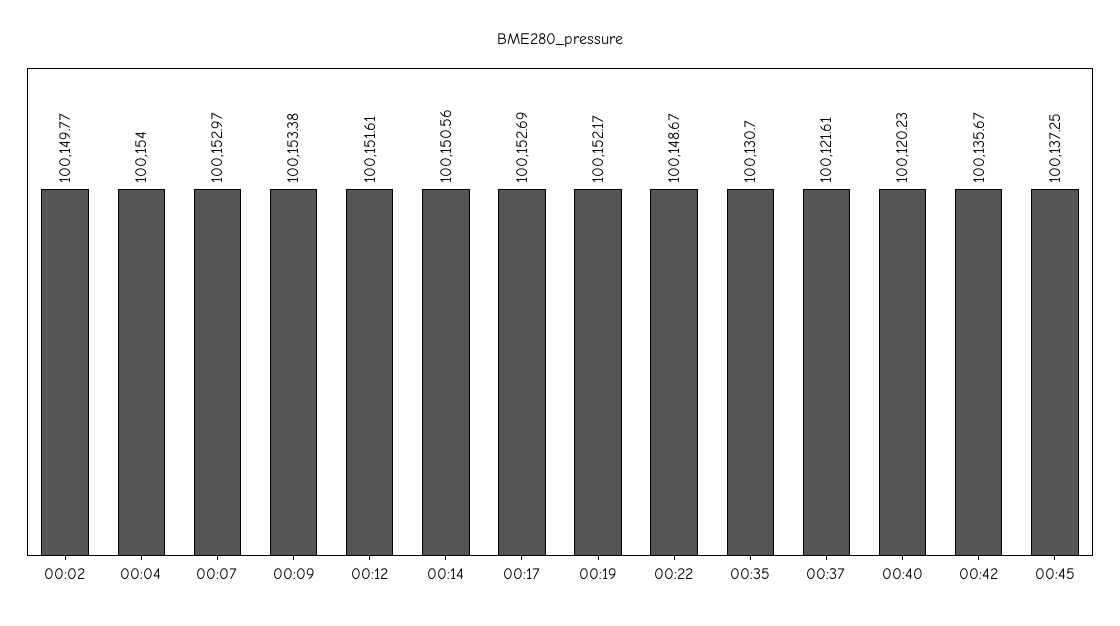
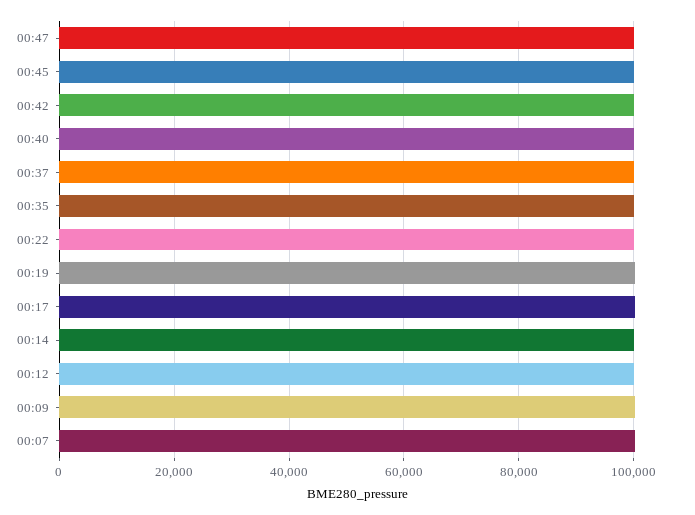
00:02: 100149.77 -> none
00:04: 100154 -> none
00:47: none -> 100000

